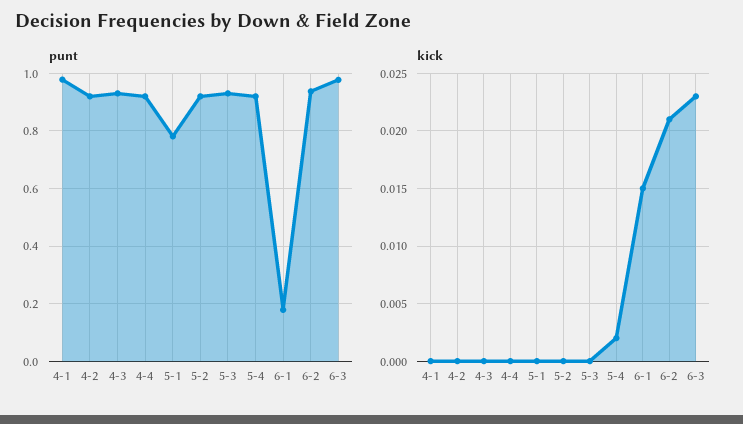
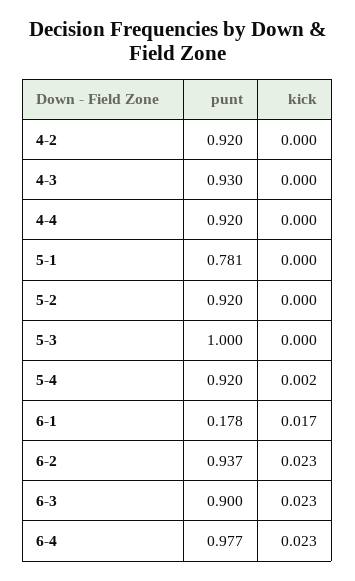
punt, 4-1: 0.975 -> none
punt, 5-3: 0.925 -> 1
punt, 6-3: 0.975 -> 0.9
kick, 4-1: 0 -> none
kick, 6-1: 0.015 -> 0.017
kick, 6-2: 0.021 -> 0.023
punt, 6-4: none -> 0.977
kick, 6-4: none -> 0.023

